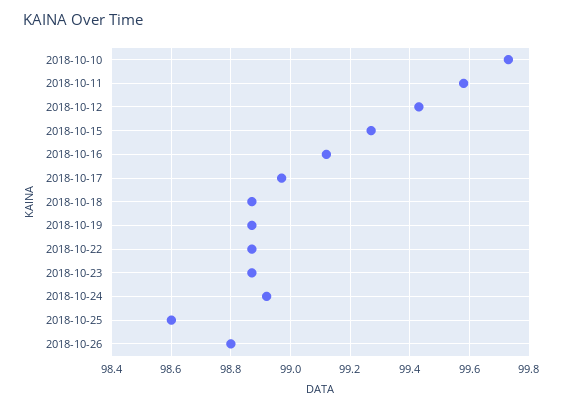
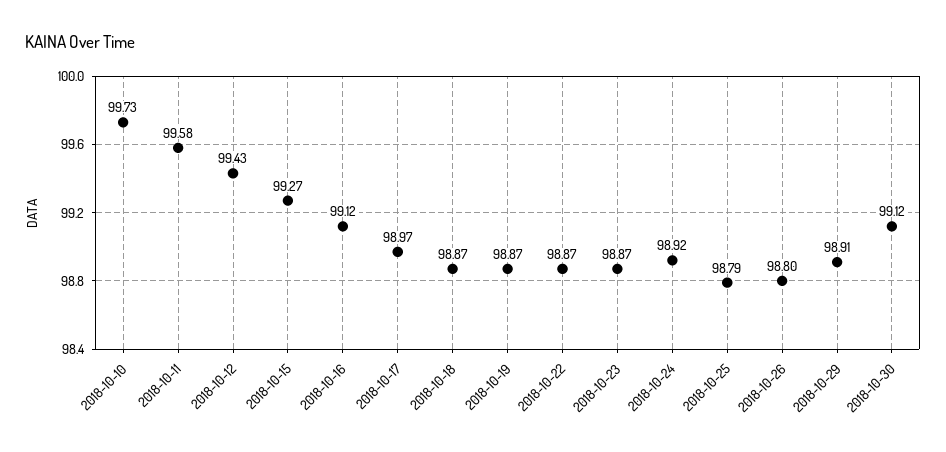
2018-10-25: 98.6 -> 98.79
2018-10-29: none -> 98.91
2018-10-30: none -> 99.12

